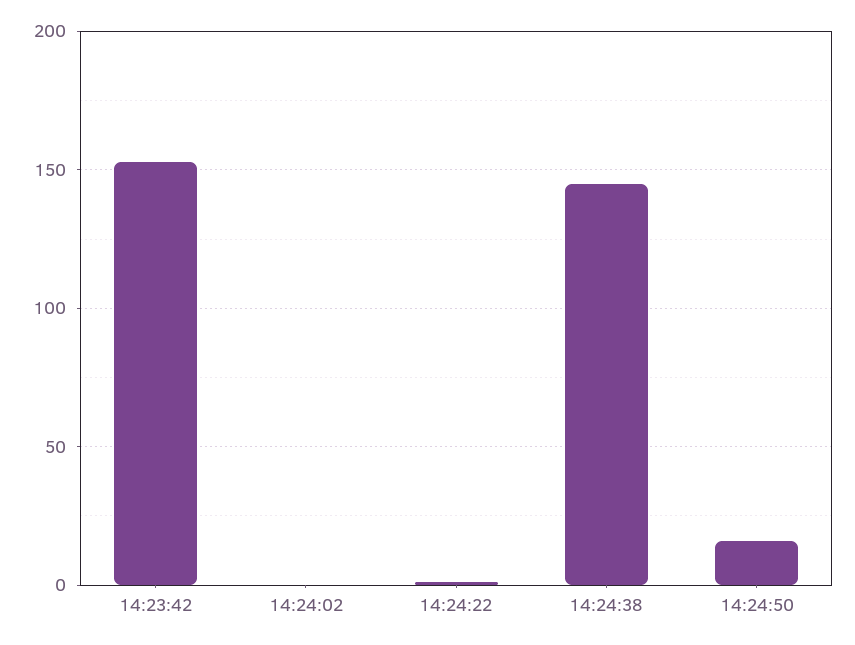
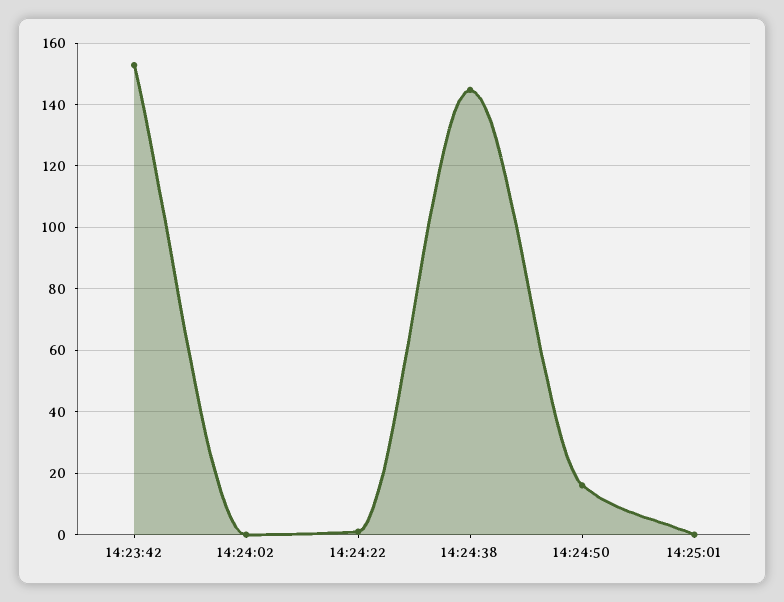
14:25:01: none -> 0

